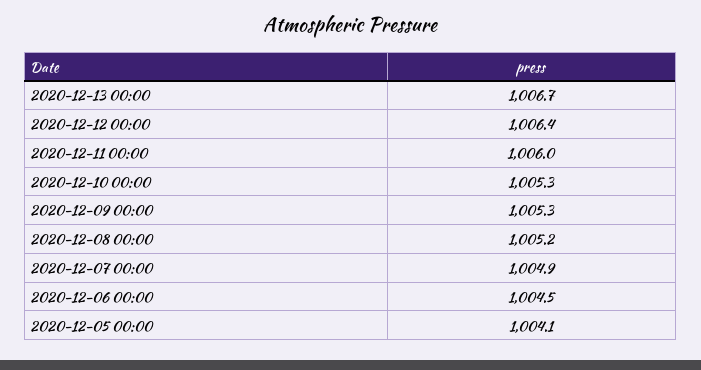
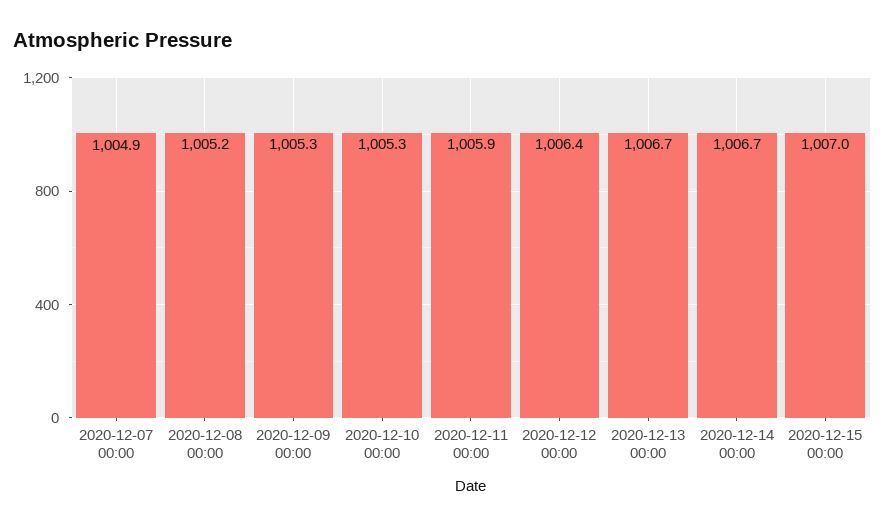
2020-12-11 00:00: 1006 -> 1005.9
2020-12-06 00:00: 1004.5 -> none
2020-12-05 00:00: 1004.1 -> none
2020-12-14 00:00: none -> 1006.7
2020-12-15 00:00: none -> 1007

